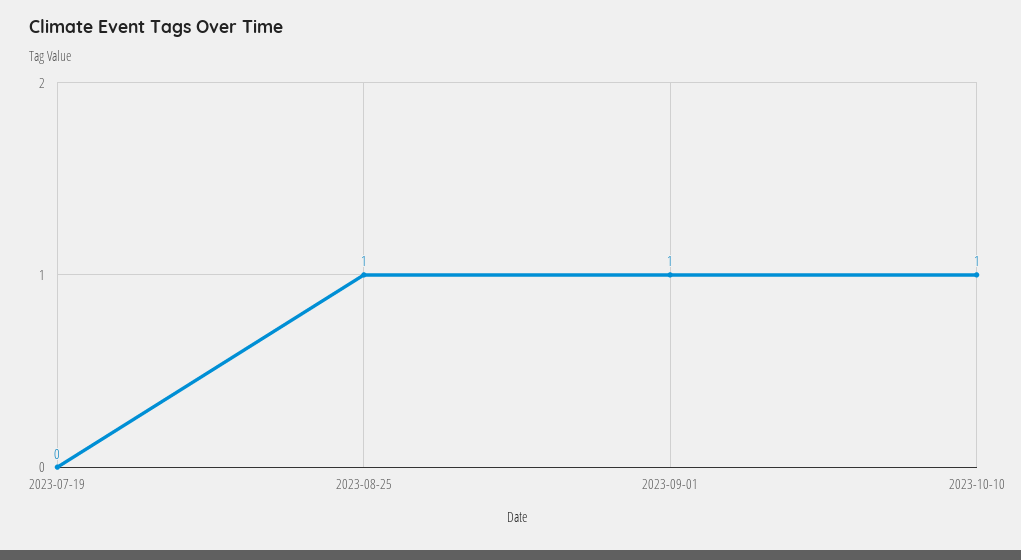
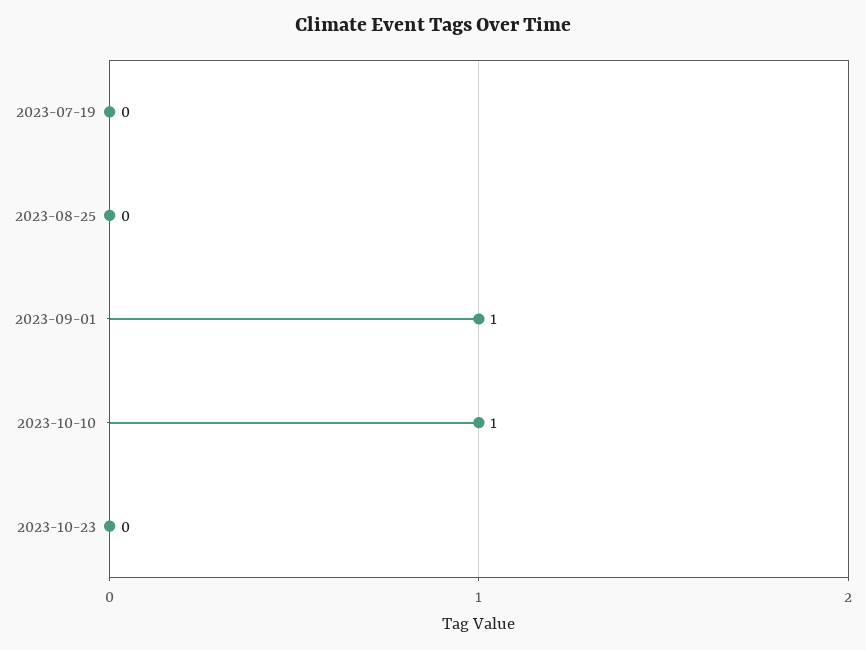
2023-08-25: 1 -> 0
2023-10-23: none -> 0

